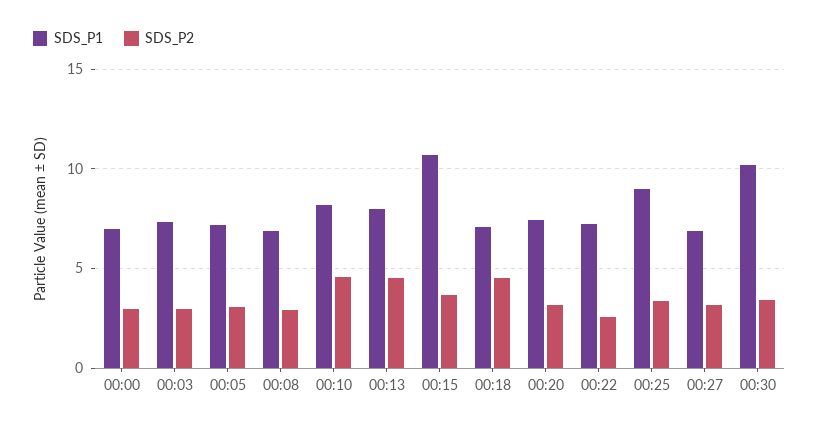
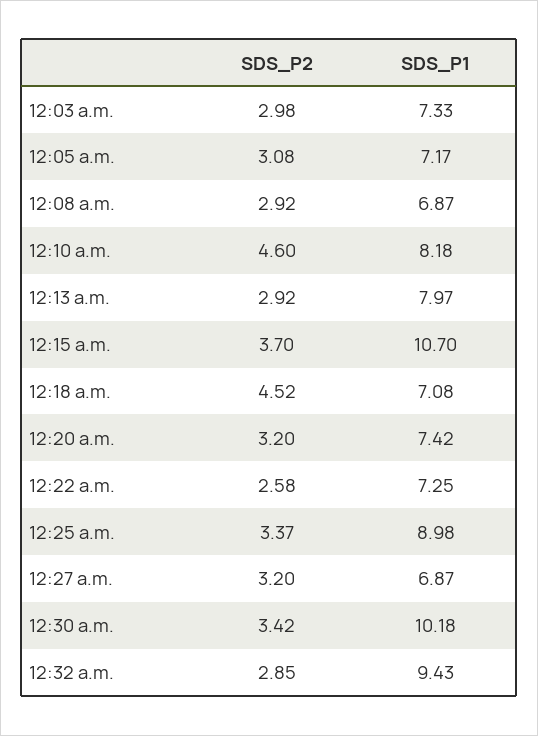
SDS_P1, 00:00: 7 -> none
SDS_P2, 00:00: 3 -> none
SDS_P2, 00:13: 4.5 -> 2.92
SDS_P2, 12:32 a.m.: none -> 2.85
SDS_P1, 12:32 a.m.: none -> 9.43

